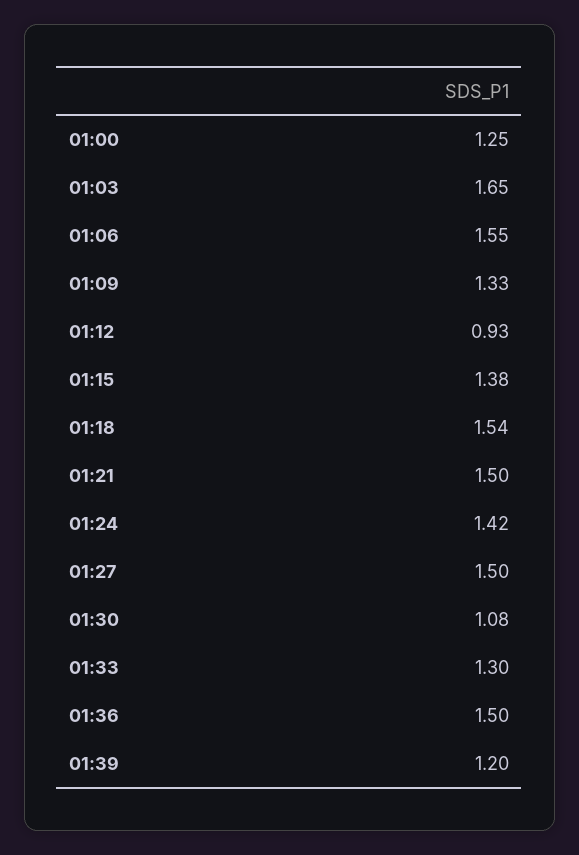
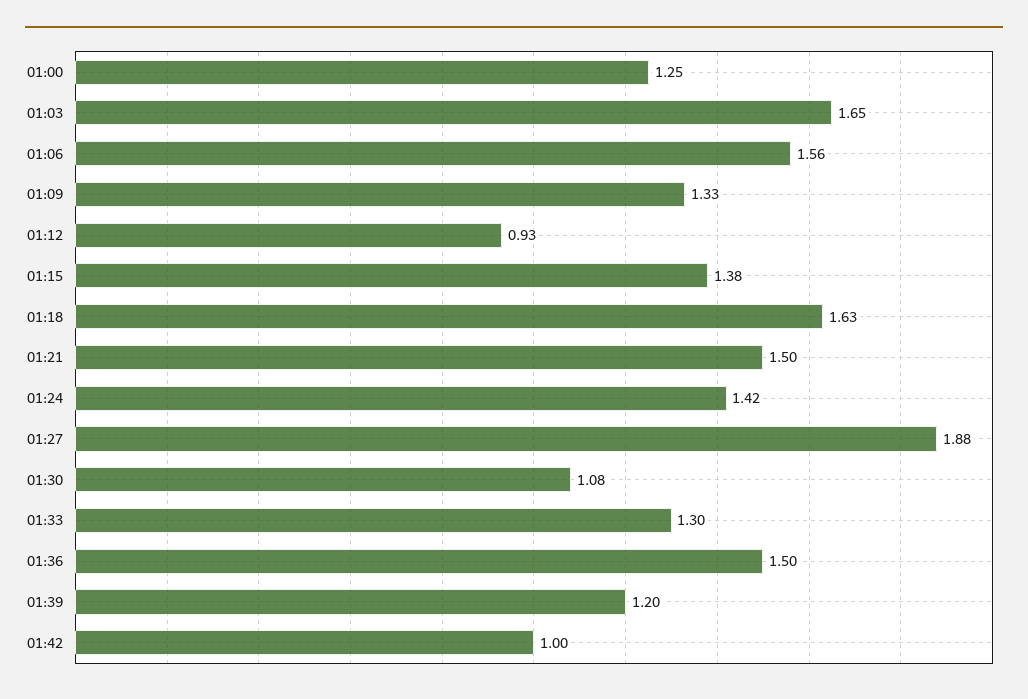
01:06: 1.55 -> 1.56
01:18: 1.54 -> 1.63
01:27: 1.5 -> 1.88
01:42: none -> 1

